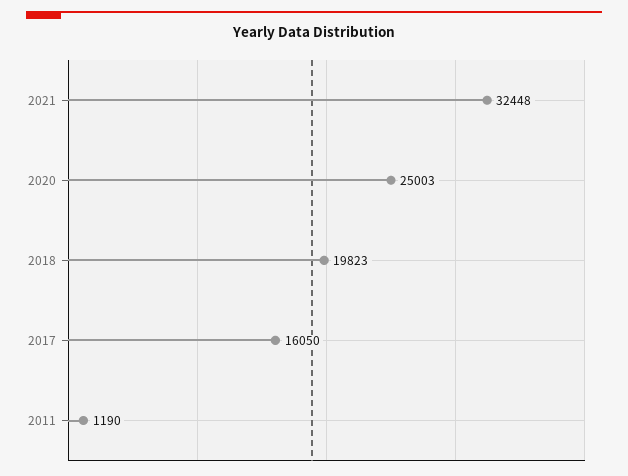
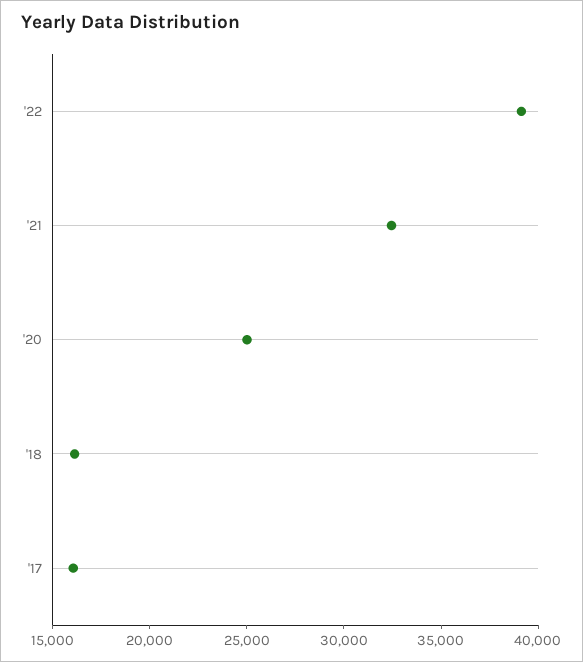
2018: 19823 -> 16000
2011: 1190 -> none
'22: none -> 39000

